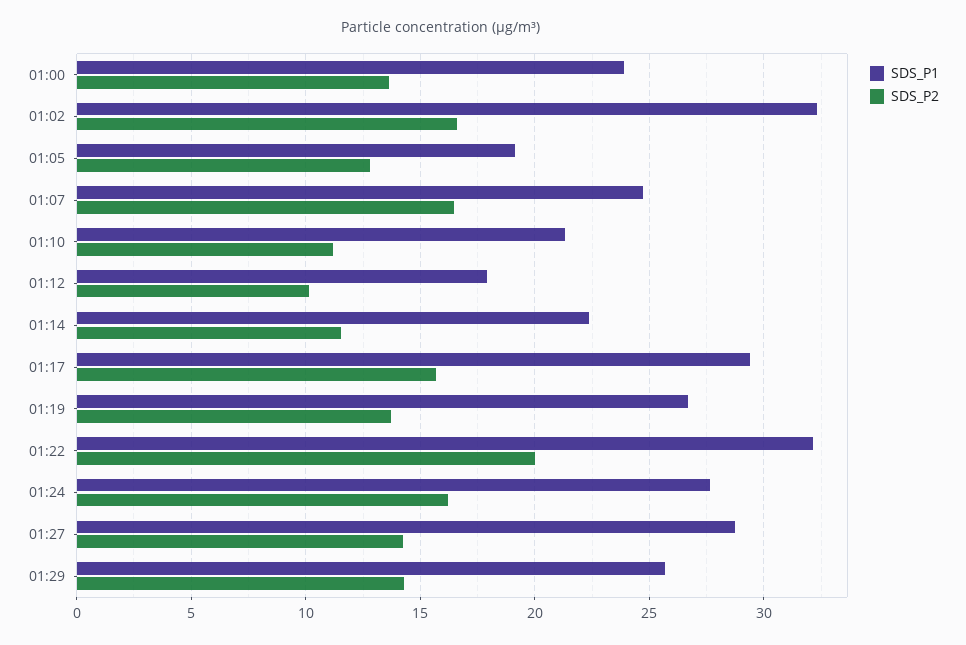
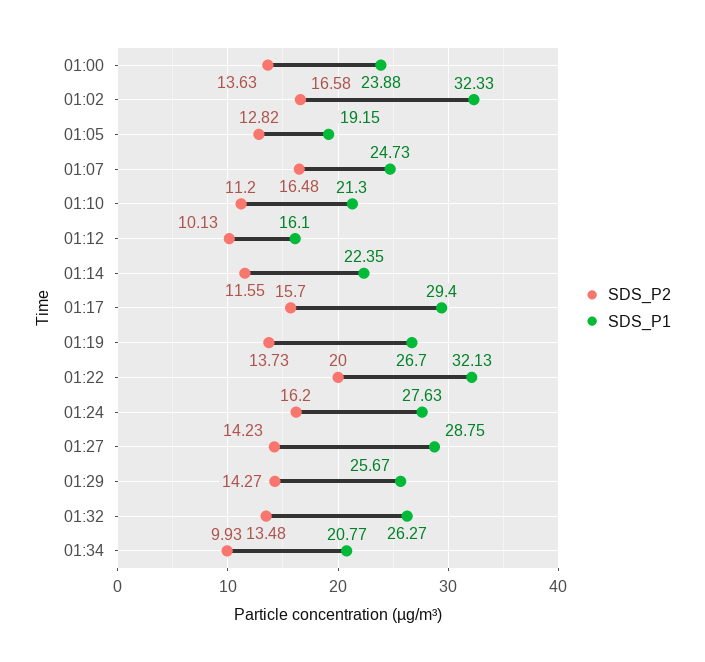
SDS_P1, 01:12: 18 -> 16.1
SDS_P2, 01:32: none -> 13.48
SDS_P1, 01:32: none -> 26.27
SDS_P2, 01:34: none -> 9.93
SDS_P1, 01:34: none -> 20.77

